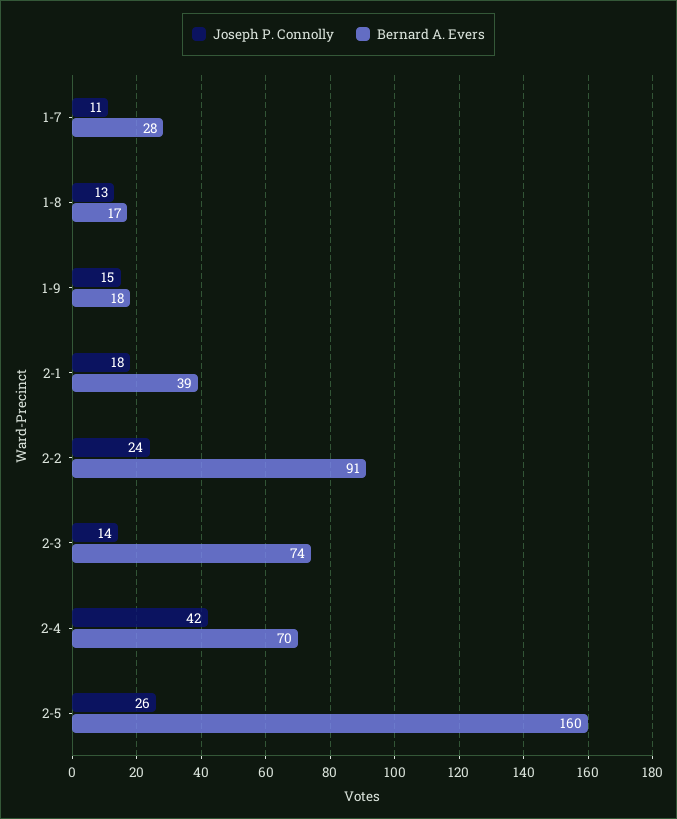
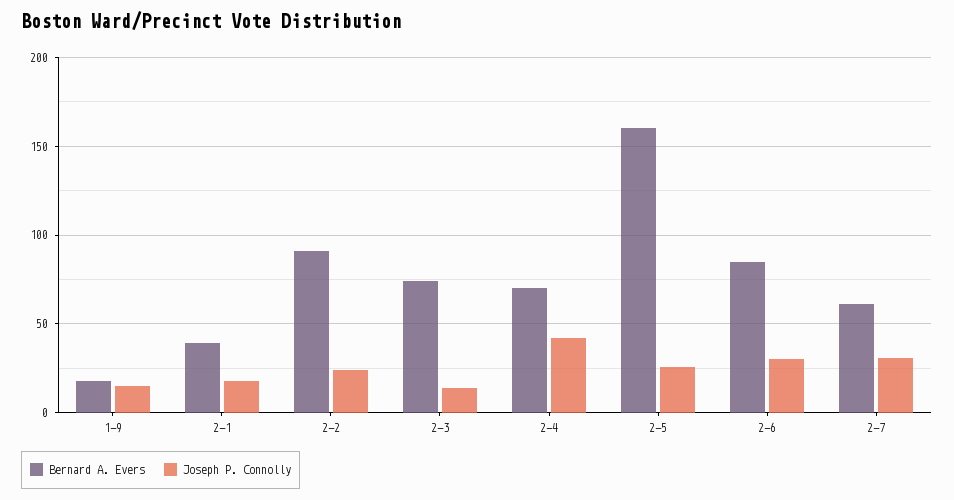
Joseph P. Connolly, 1-7: 11 -> none
Bernard A. Evers, 1-7: 28 -> none
Joseph P. Connolly, 1-8: 13 -> none
Bernard A. Evers, 1-8: 17 -> none
Bernard A. Evers, 2-6: none -> 85
Joseph P. Connolly, 2-6: none -> 30
Bernard A. Evers, 2-7: none -> 60
Joseph P. Connolly, 2-7: none -> 30

